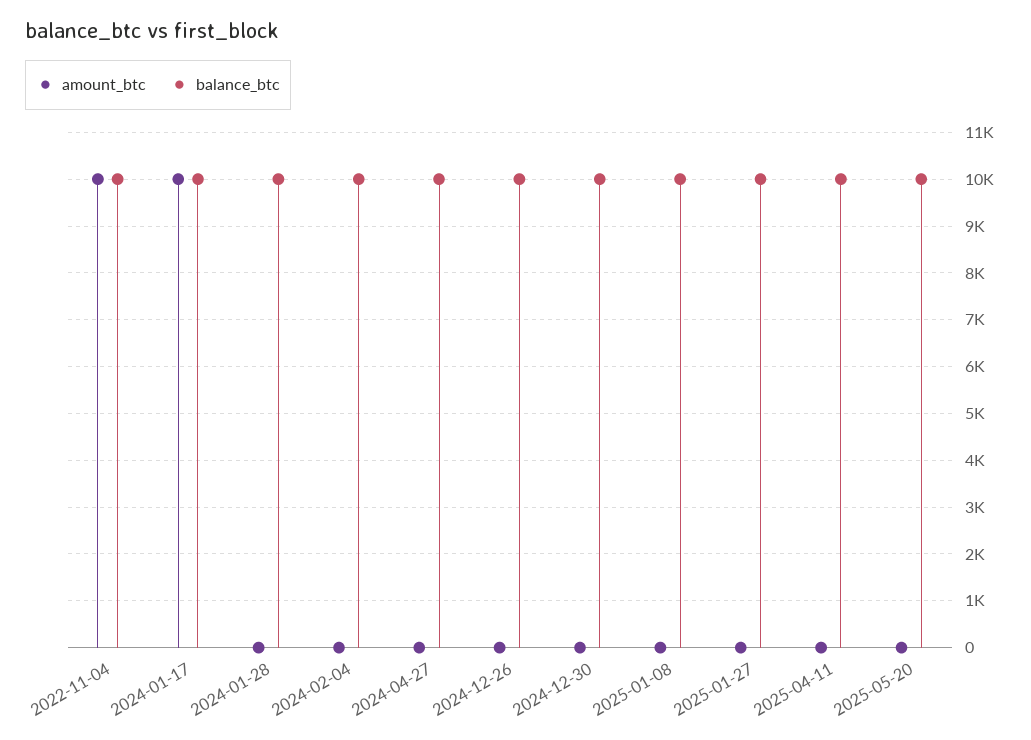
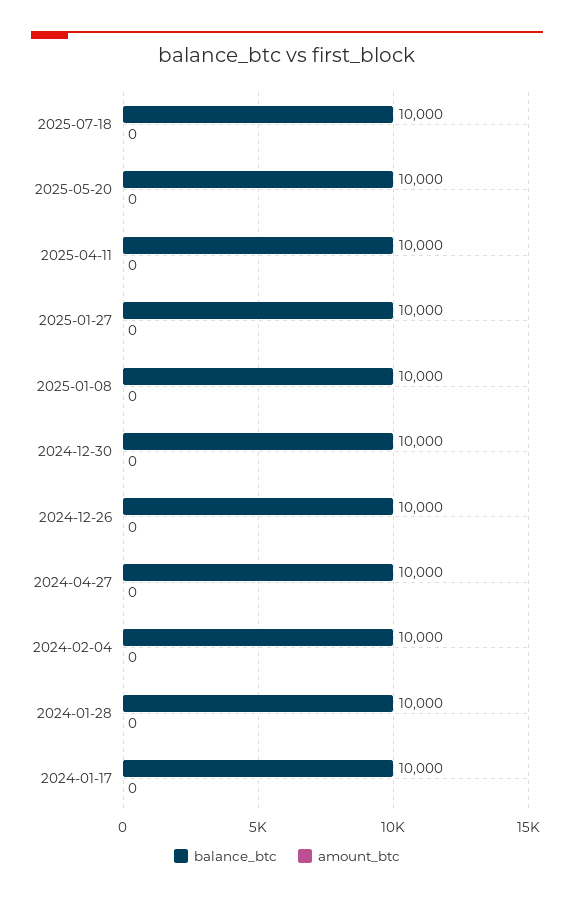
amount_btc, 2022-11-04: 10000 -> none
balance_btc, 2022-11-04: 10000 -> none
amount_btc, 2024-01-17: 10000 -> 0
balance_btc, 2025-07-18: none -> 10000
amount_btc, 2025-07-18: none -> 0

